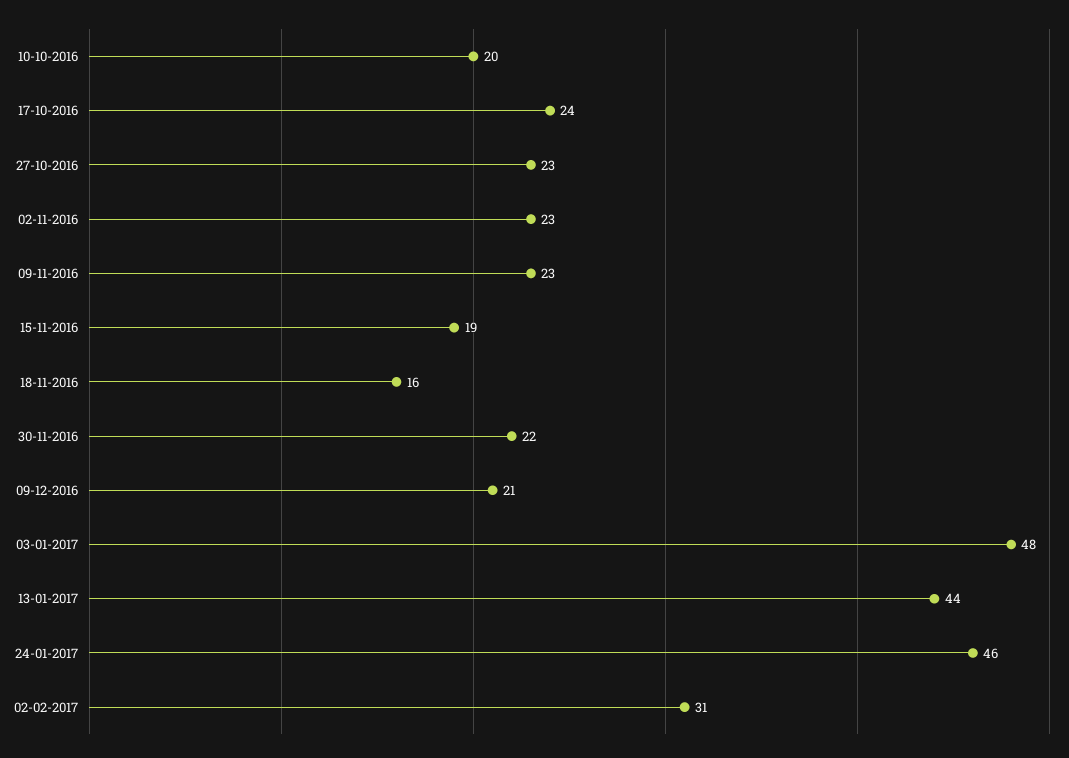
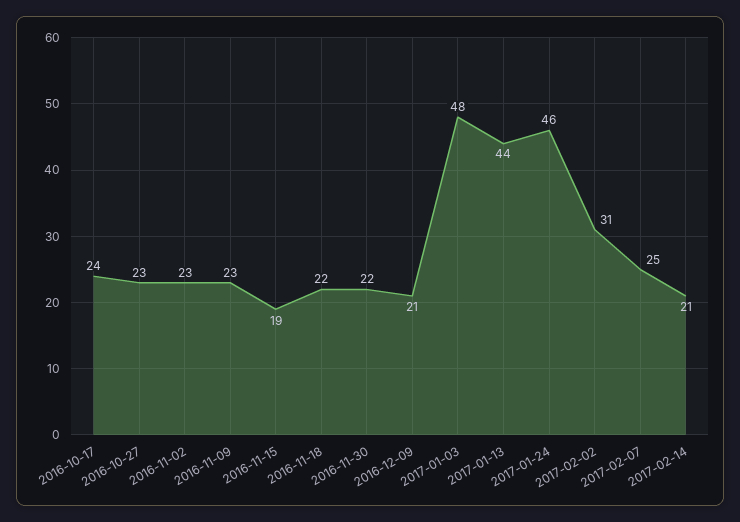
10-10-2016: 20 -> none
18-11-2016: 16 -> 22
2017-02-07: none -> 25
2017-02-14: none -> 21

